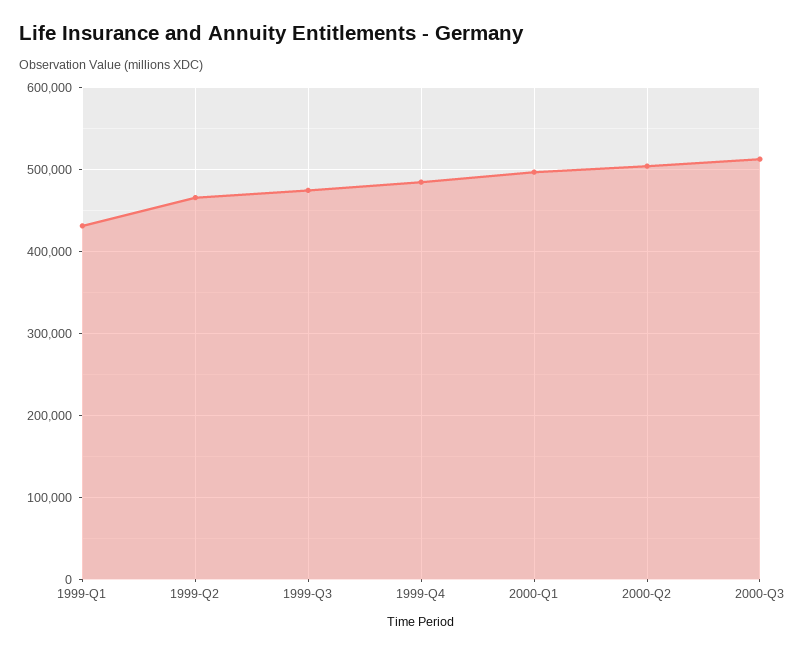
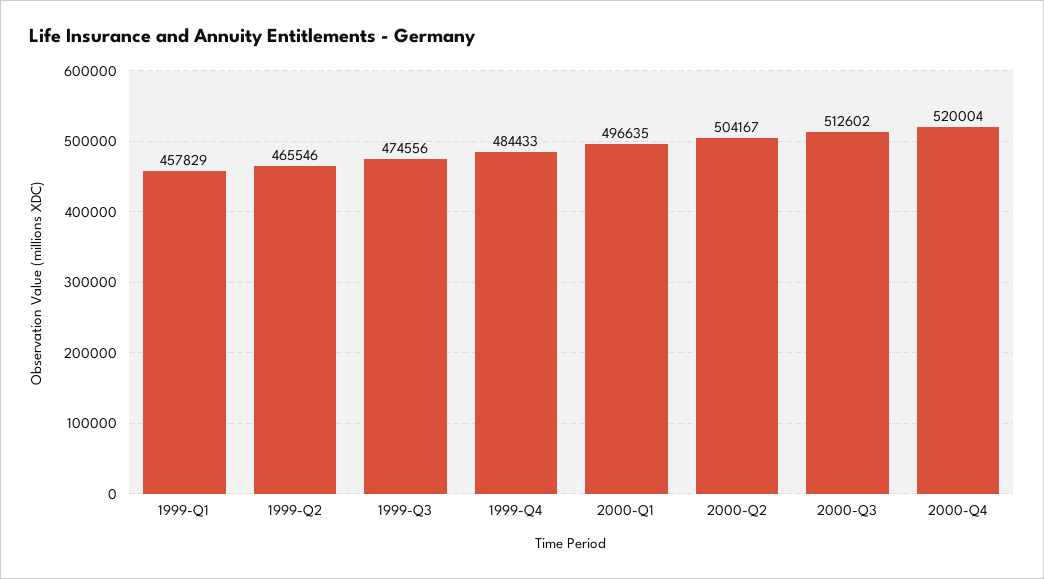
1999-Q1: 430000 -> 457829
2000-Q4: none -> 520004

